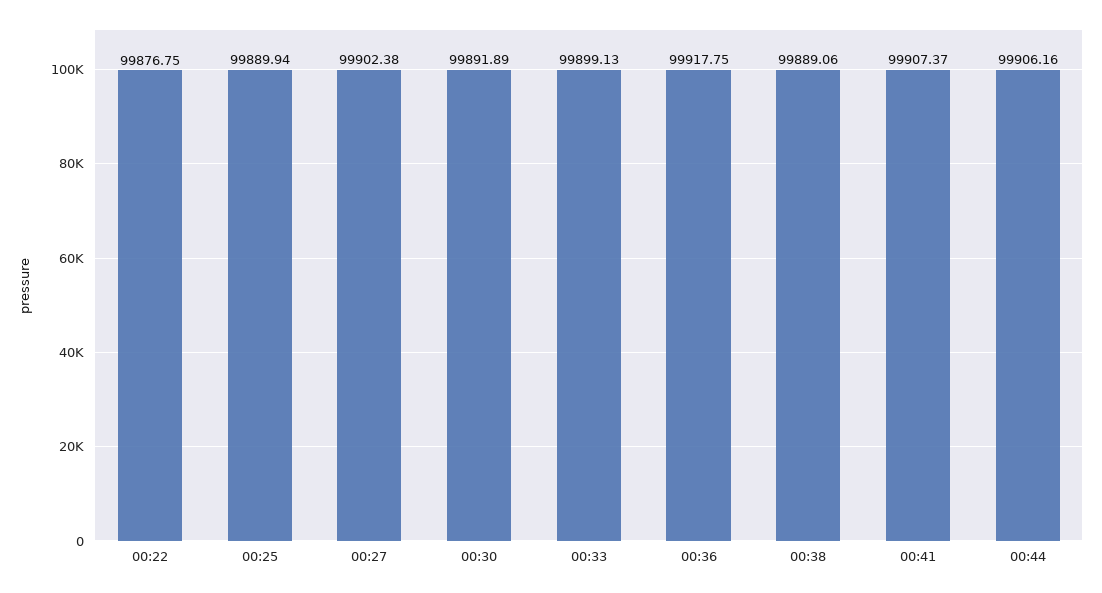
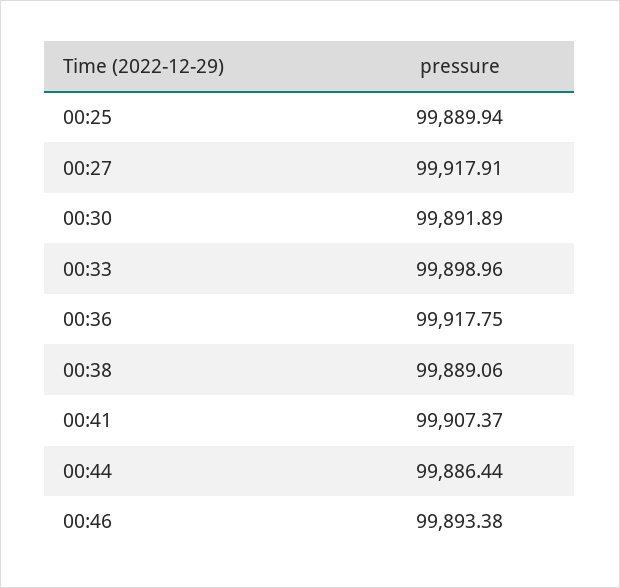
00:22: 99876.75 -> none
00:27: 99902.38 -> 99917.91
00:33: 99899.13 -> 99898.96
00:44: 99906.16 -> 99886.44
00:46: none -> 99893.38

